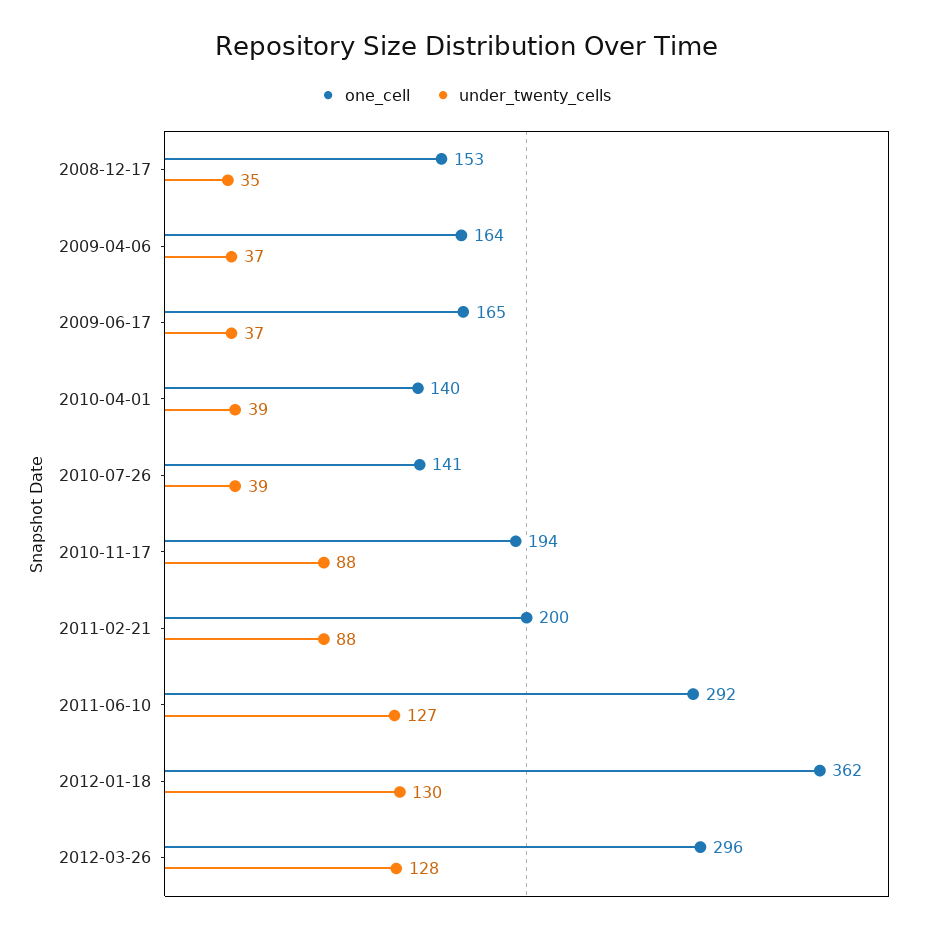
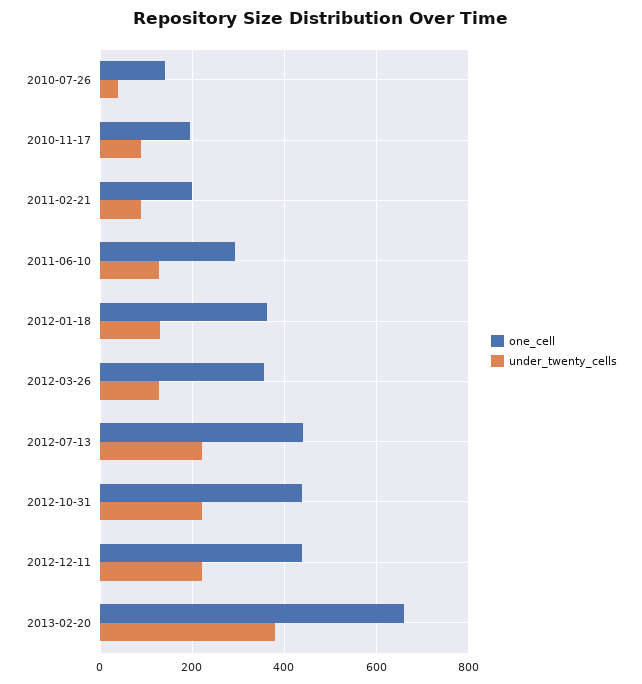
one_cell, 2008-12-17: 153 -> none
under_twenty_cells, 2008-12-17: 35 -> none
one_cell, 2009-04-06: 164 -> none
under_twenty_cells, 2009-04-06: 37 -> none
one_cell, 2009-06-17: 165 -> none
under_twenty_cells, 2009-06-17: 37 -> none
one_cell, 2010-04-01: 140 -> none
under_twenty_cells, 2010-04-01: 39 -> none
one_cell, 2012-03-26: 296 -> 360
one_cell, 2012-07-13: none -> 440
under_twenty_cells, 2012-07-13: none -> 220
one_cell, 2012-10-31: none -> 440
under_twenty_cells, 2012-10-31: none -> 220
one_cell, 2012-12-11: none -> 440
under_twenty_cells, 2012-12-11: none -> 220
one_cell, 2013-02-20: none -> 660
under_twenty_cells, 2013-02-20: none -> 380

